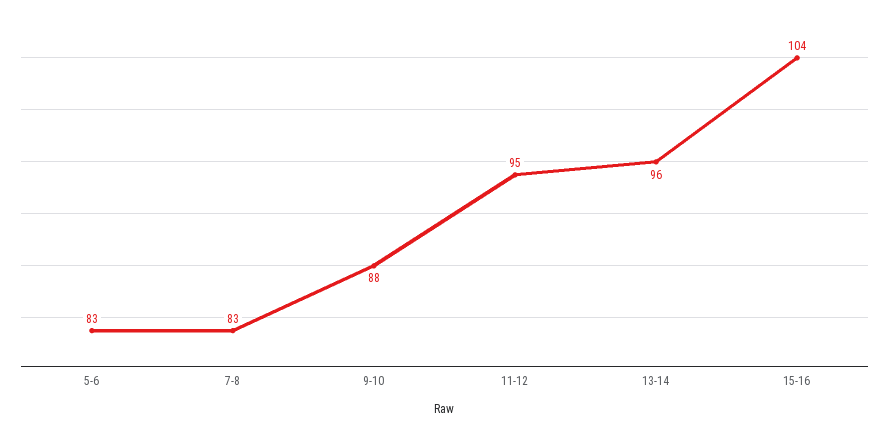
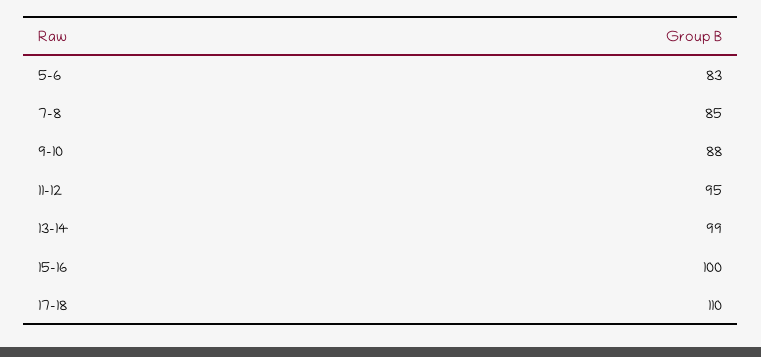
7-8: 83 -> 85
13-14: 96 -> 99
15-16: 104 -> 100
17-18: none -> 110

